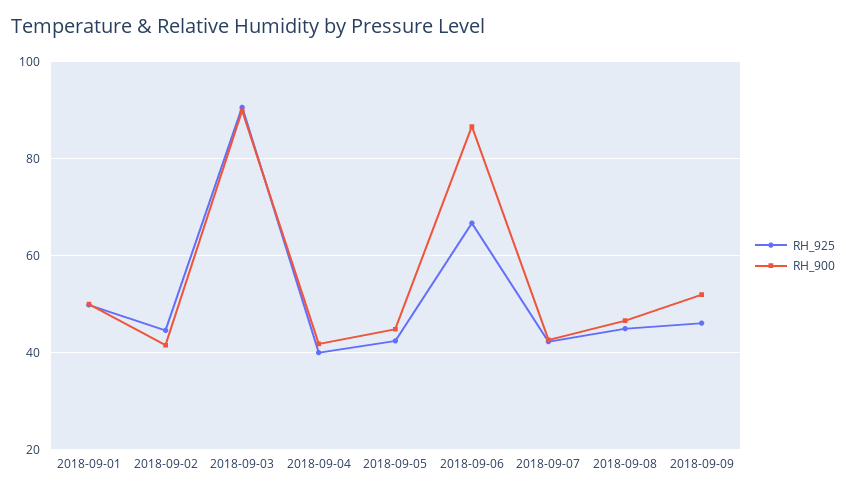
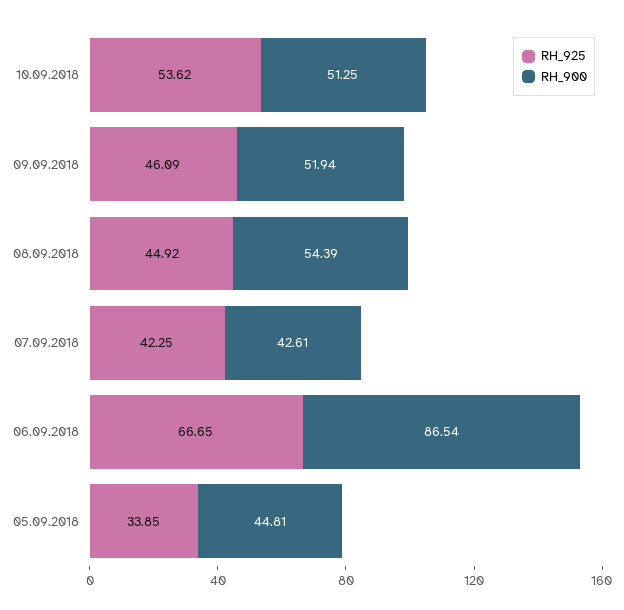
RH_925, 2018-09-01: 50 -> none
RH_900, 2018-09-01: 50 -> none
RH_925, 2018-09-02: 44 -> none
RH_900, 2018-09-02: 42 -> none
RH_925, 2018-09-03: 90 -> none
RH_900, 2018-09-03: 90 -> none
RH_925, 2018-09-04: 40 -> none
RH_900, 2018-09-04: 42 -> none
RH_925, 2018-09-05: 42 -> 33.85
RH_900, 2018-09-08: 46 -> 54.39
RH_925, 10.09.2018: none -> 53.62
RH_900, 10.09.2018: none -> 51.25

